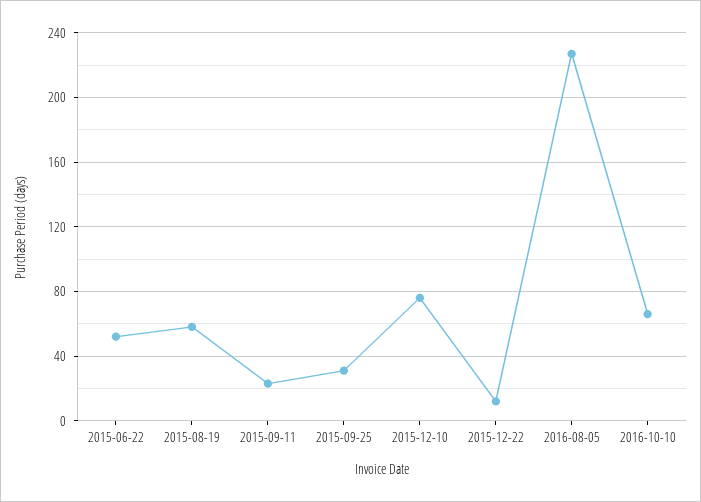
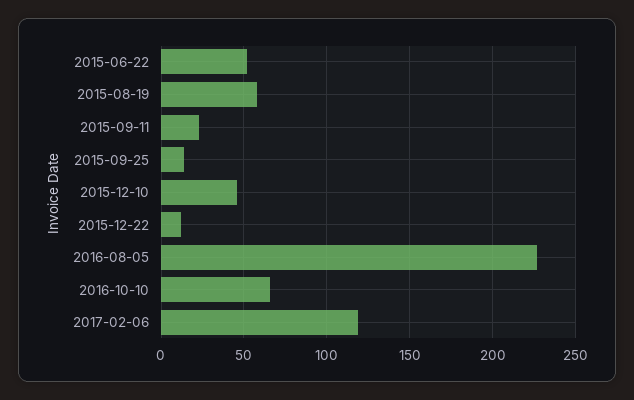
2015-09-25: 30 -> 15
2015-12-10: 75 -> 45
2017-02-06: none -> 120

